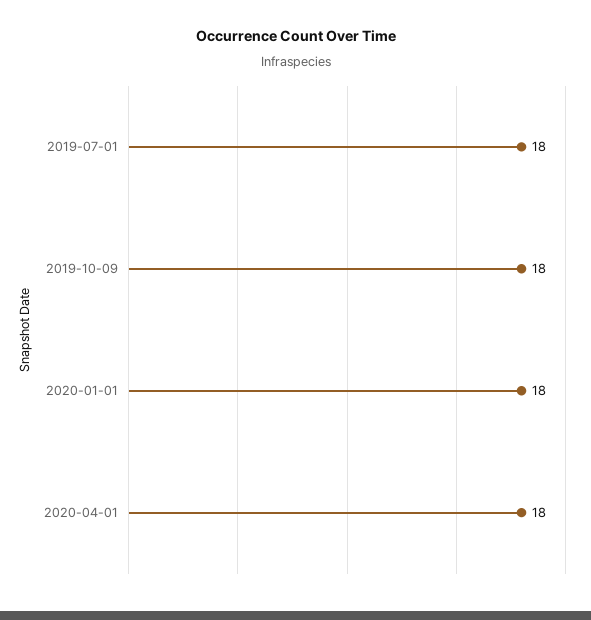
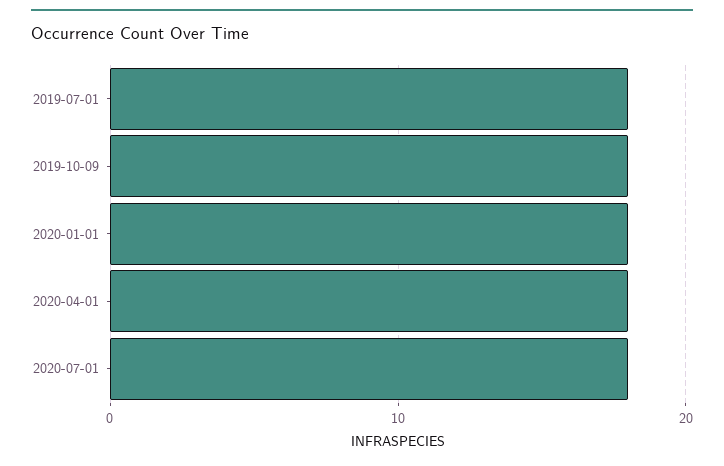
2020-07-01: none -> 18

